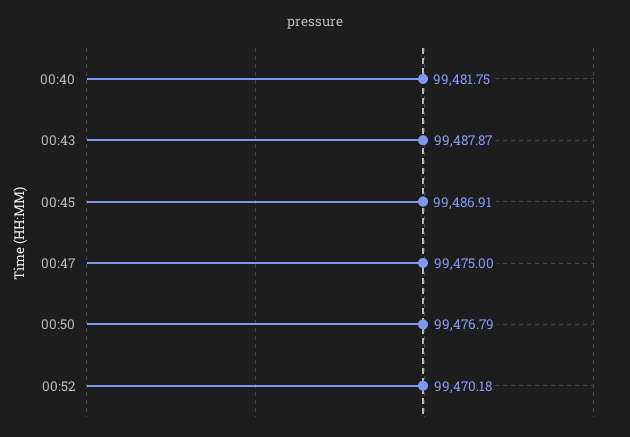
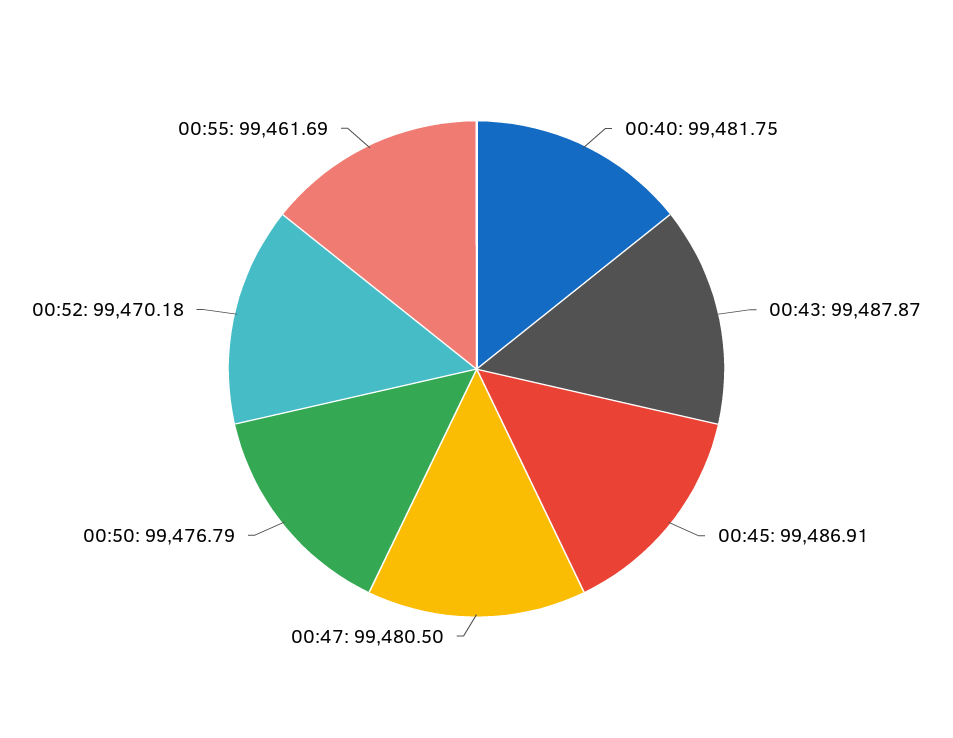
00:47: 99475 -> 99480.5
00:55: none -> 99461.69

